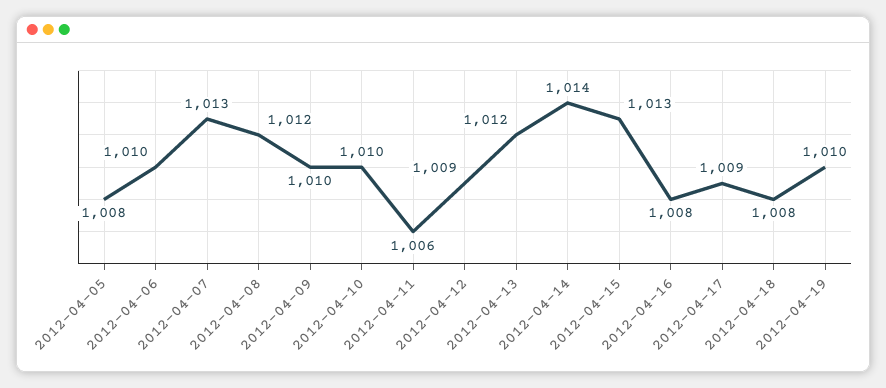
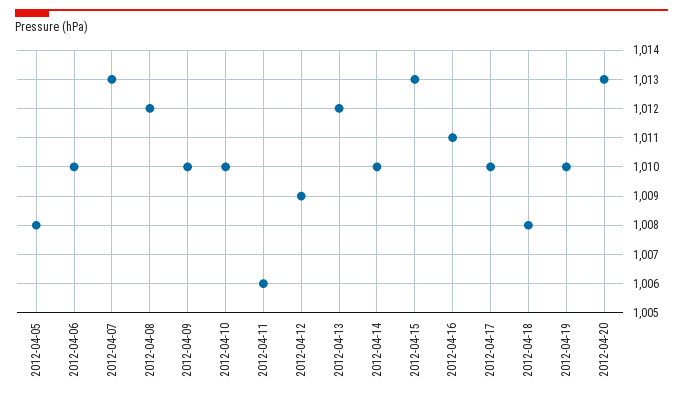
2012-04-14: 1014 -> 1010
2012-04-16: 1008 -> 1011
2012-04-17: 1009 -> 1010
2012-04-20: none -> 1013

